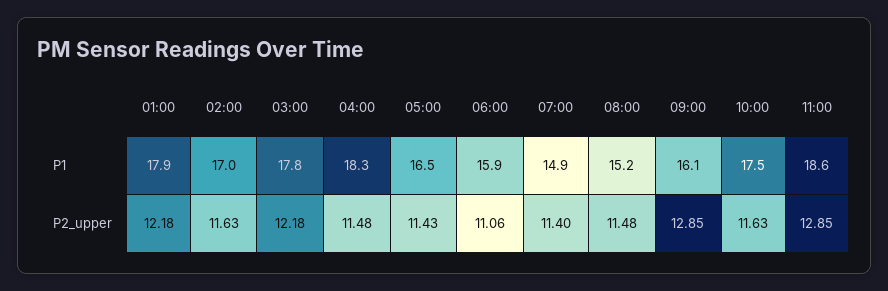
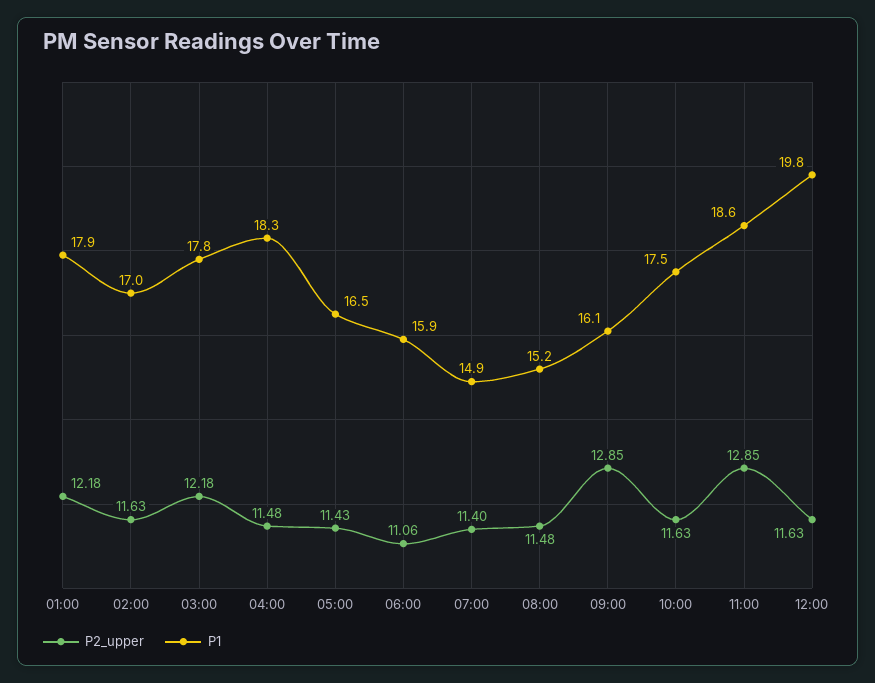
P2_upper, 12:00: none -> 11.63
P1, 12:00: none -> 19.8

